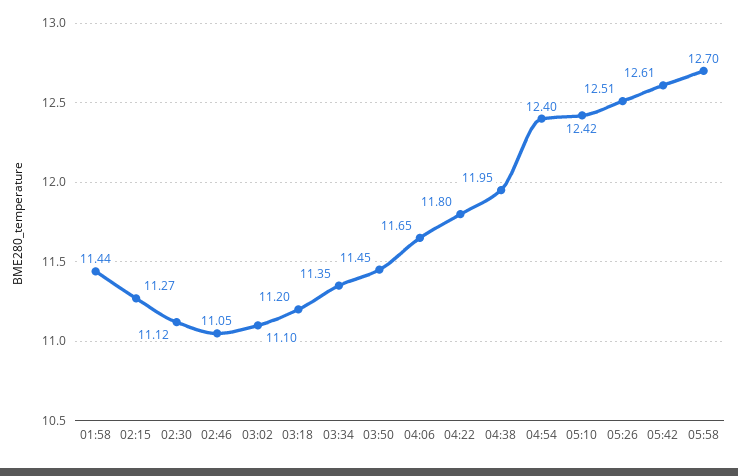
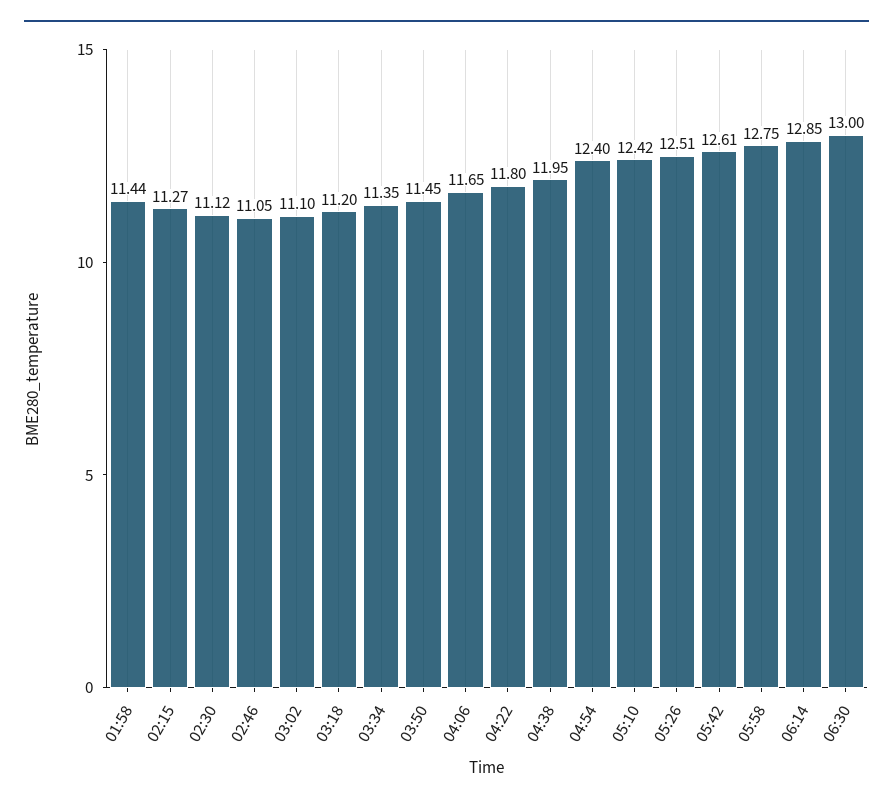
05:58: 12.7 -> 12.75
06:14: none -> 12.85
06:30: none -> 13

